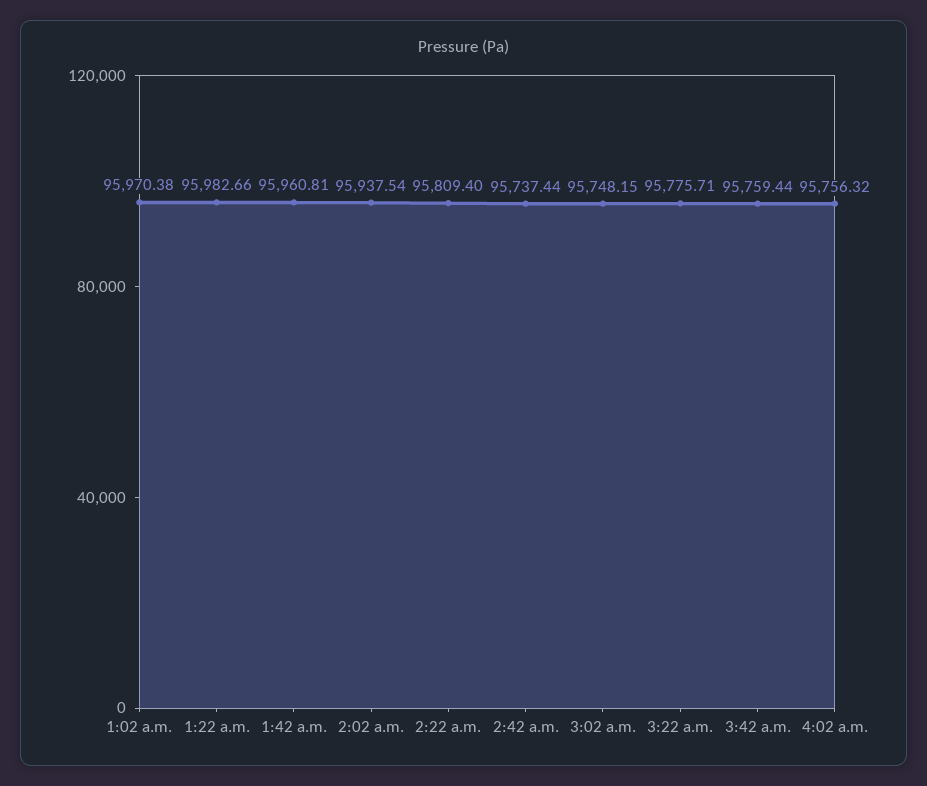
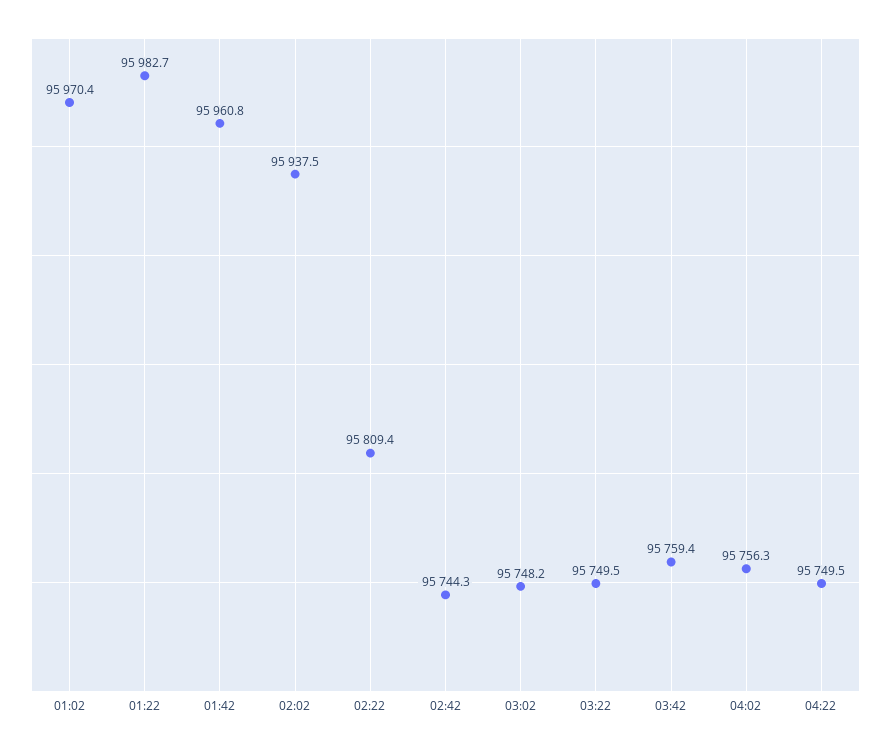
2:42 a.m.: 95737.44 -> 95744.3
3:22 a.m.: 95775.71 -> 95749.5
04:22: none -> 95749.5

